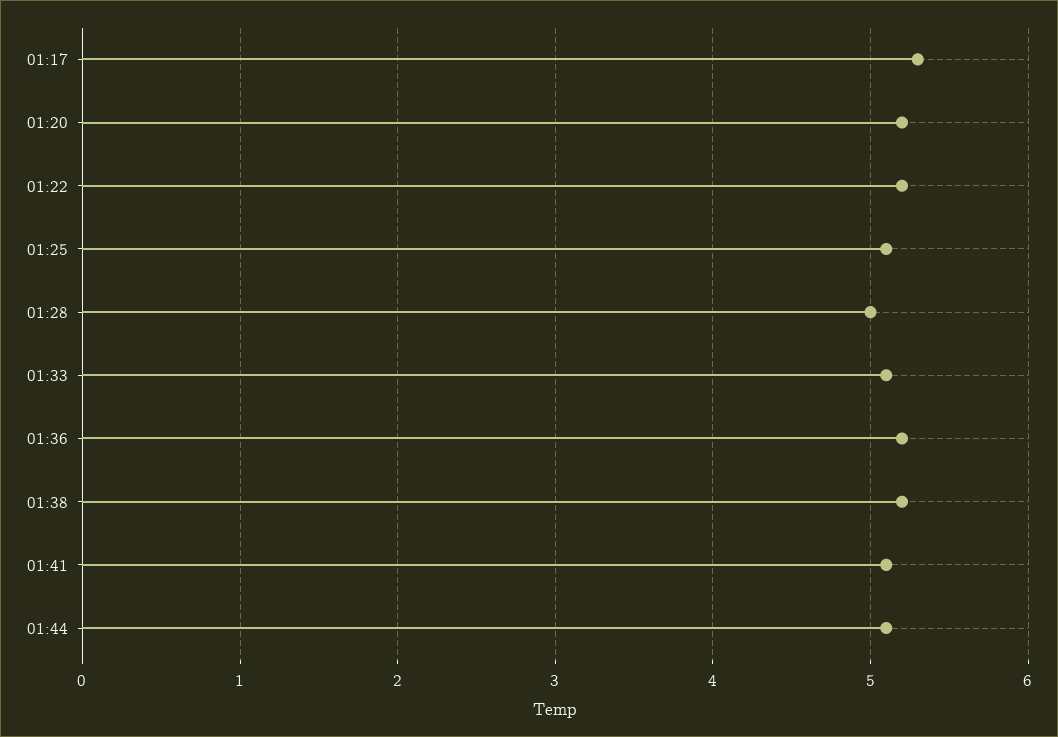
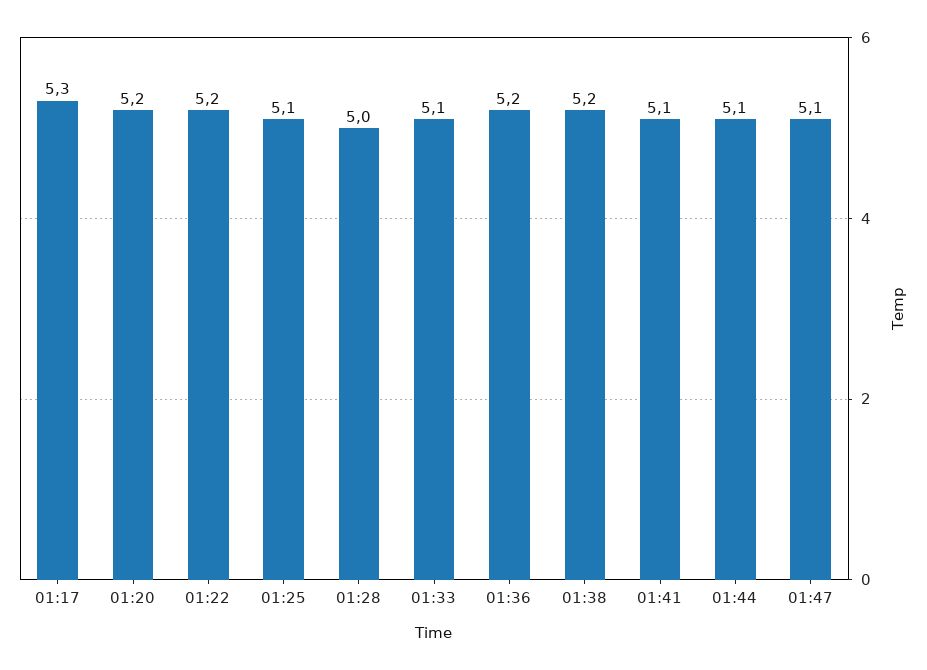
01:47: none -> 5.1

